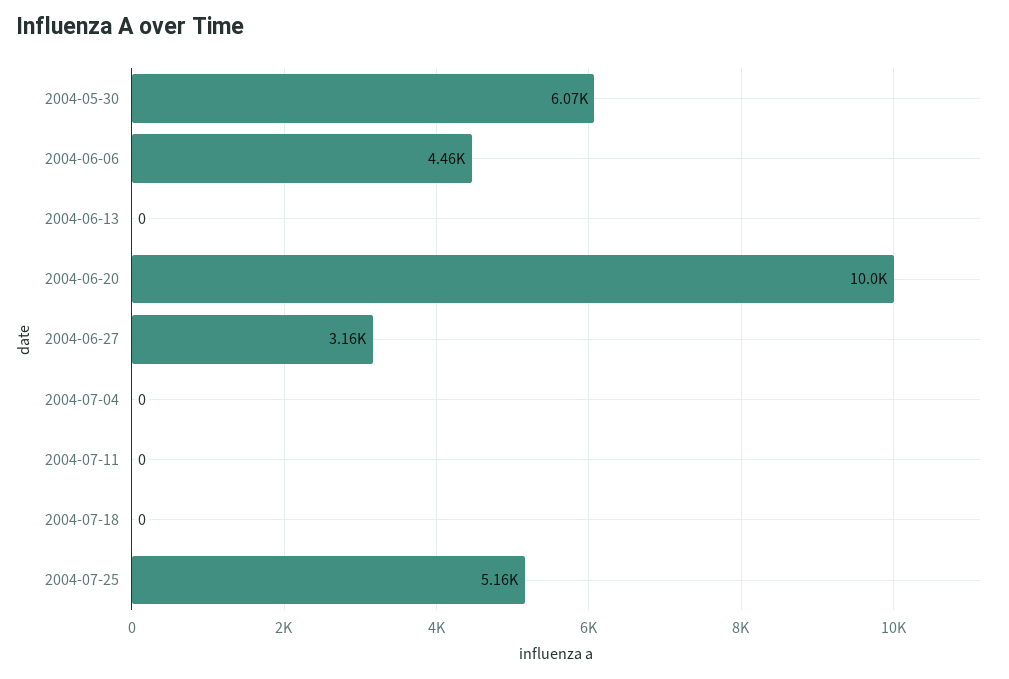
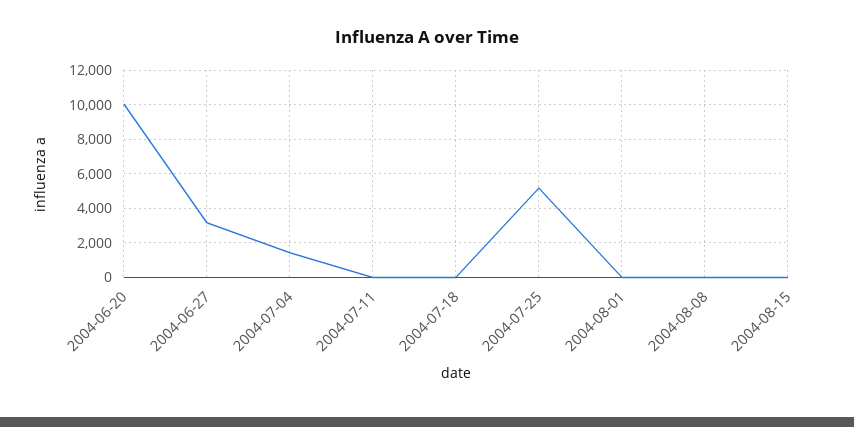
2004-05-30: 6070 -> none
2004-06-06: 4460 -> none
2004-06-13: 0 -> none
2004-07-04: 0 -> 1500
2004-08-01: none -> 0
2004-08-08: none -> 0
2004-08-15: none -> 0

